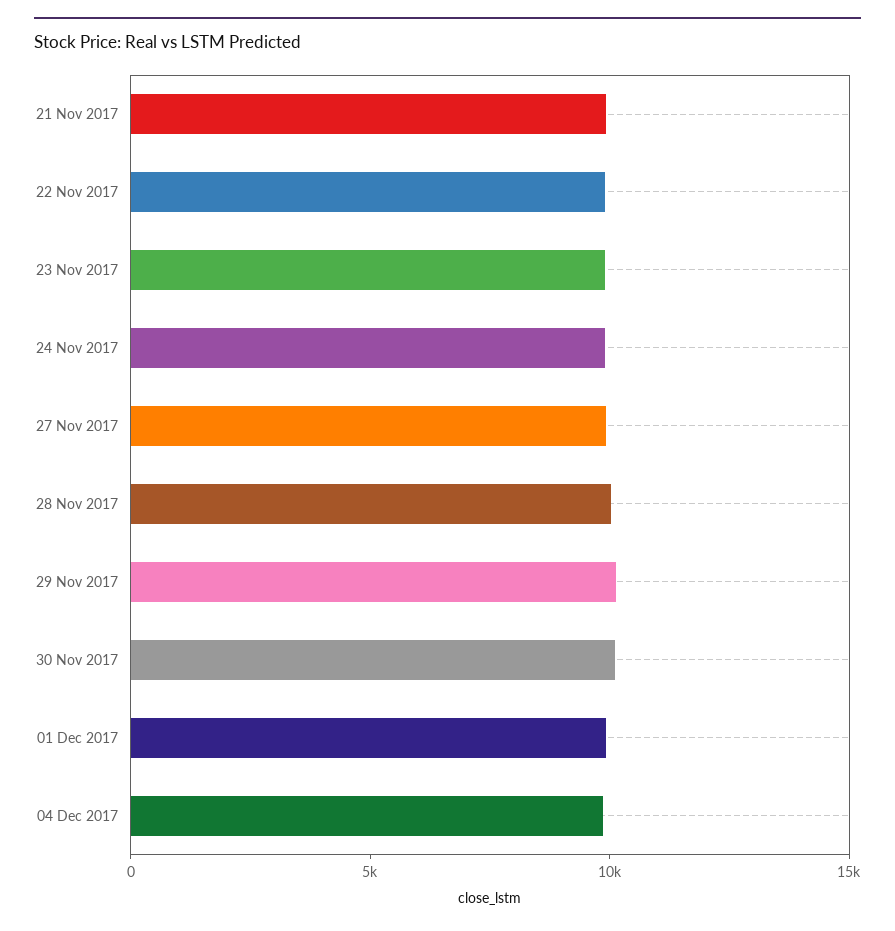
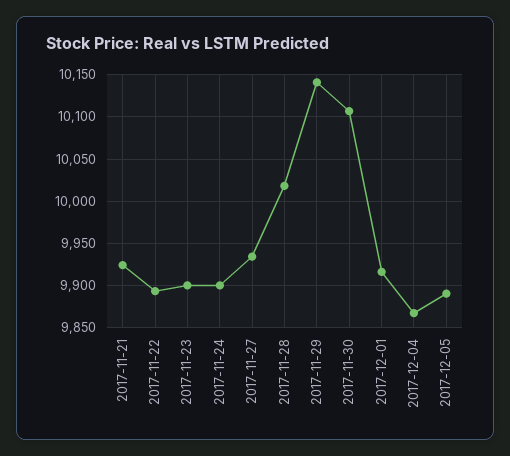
2017-12-05: none -> 9890

